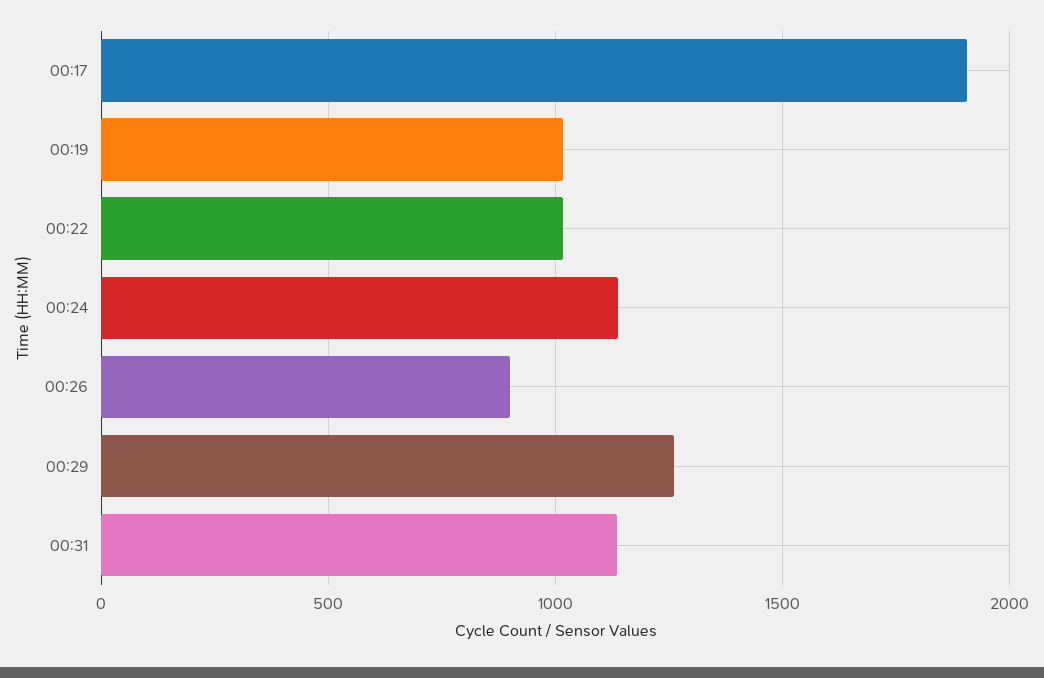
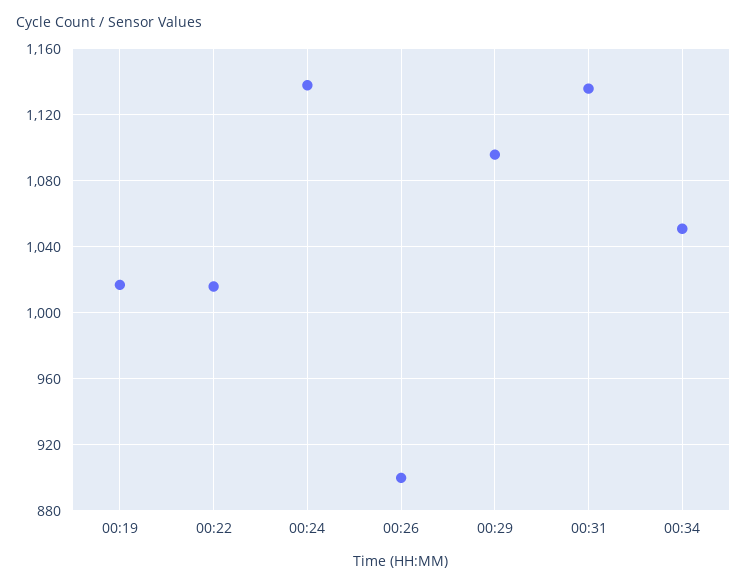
00:17: 1900 -> none
00:29: 1250 -> 1095
00:34: none -> 1050

